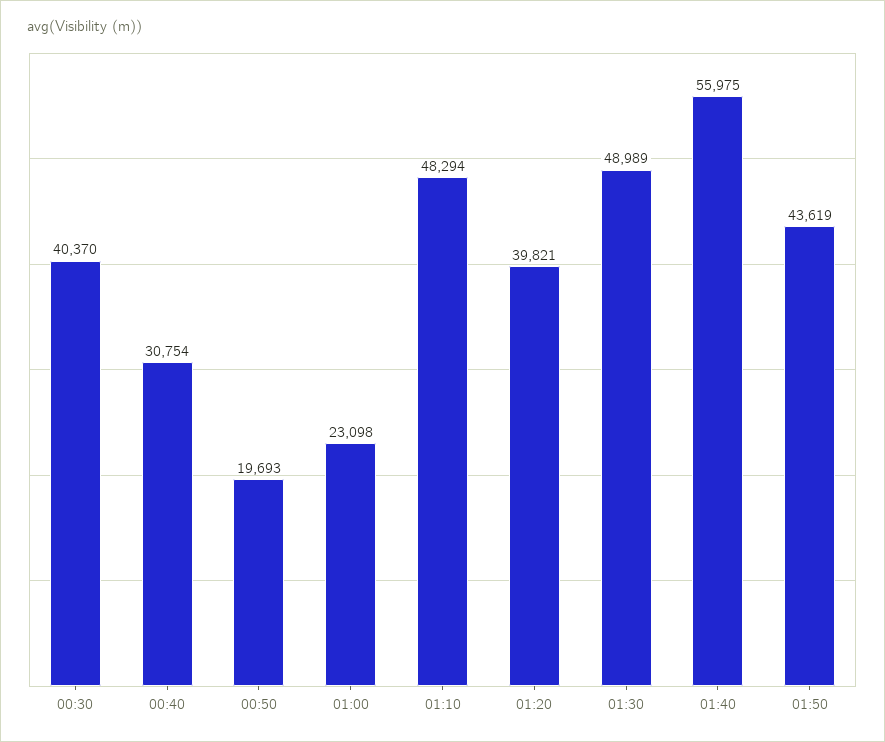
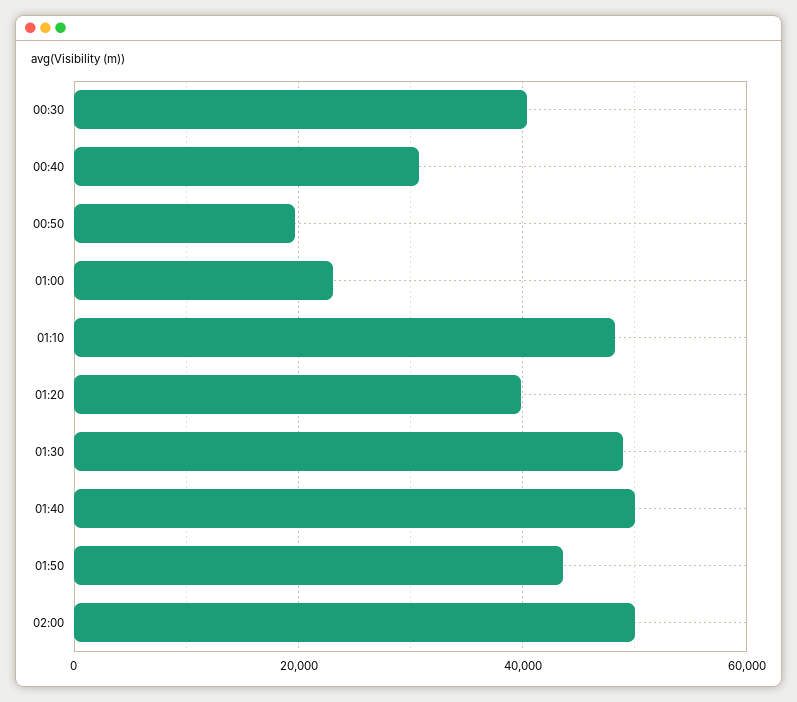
01:40: 55975 -> 50000
02:00: none -> 50000

